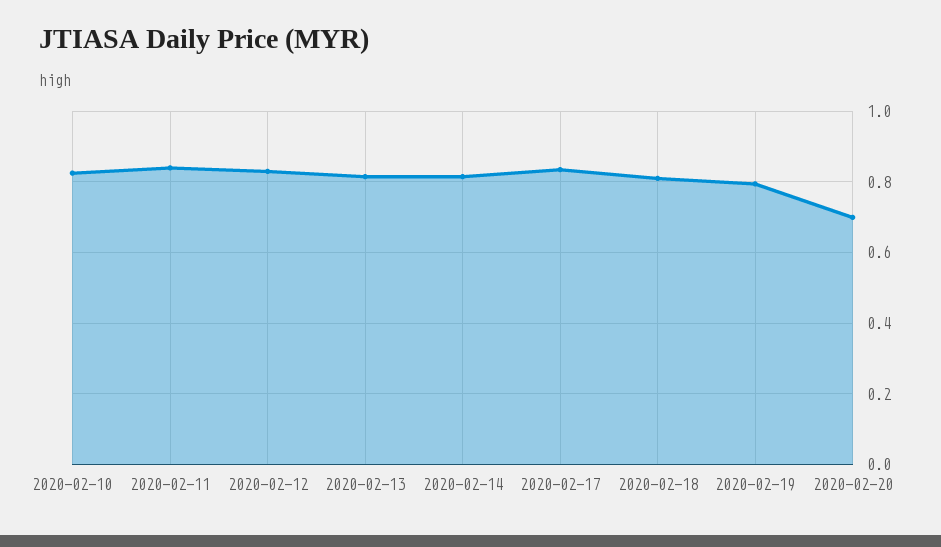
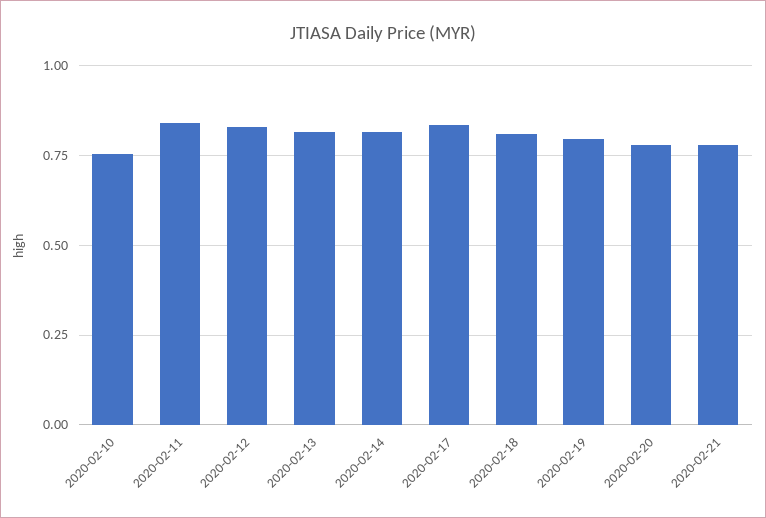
2020-02-10: 0.82 -> 0.75
2020-02-20: 0.7 -> 0.775
2020-02-21: none -> 0.775

